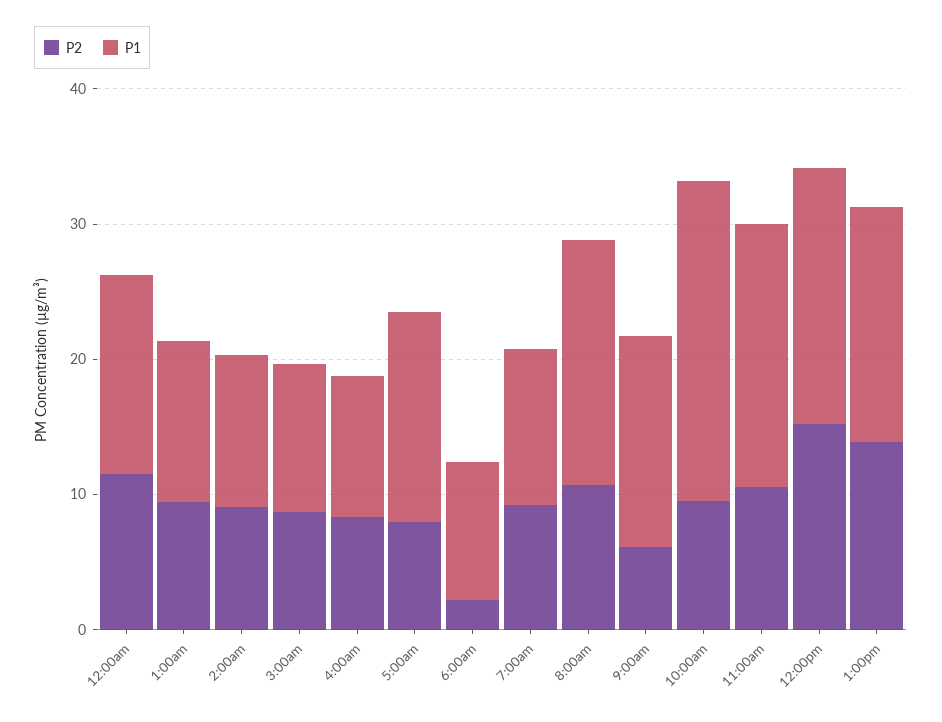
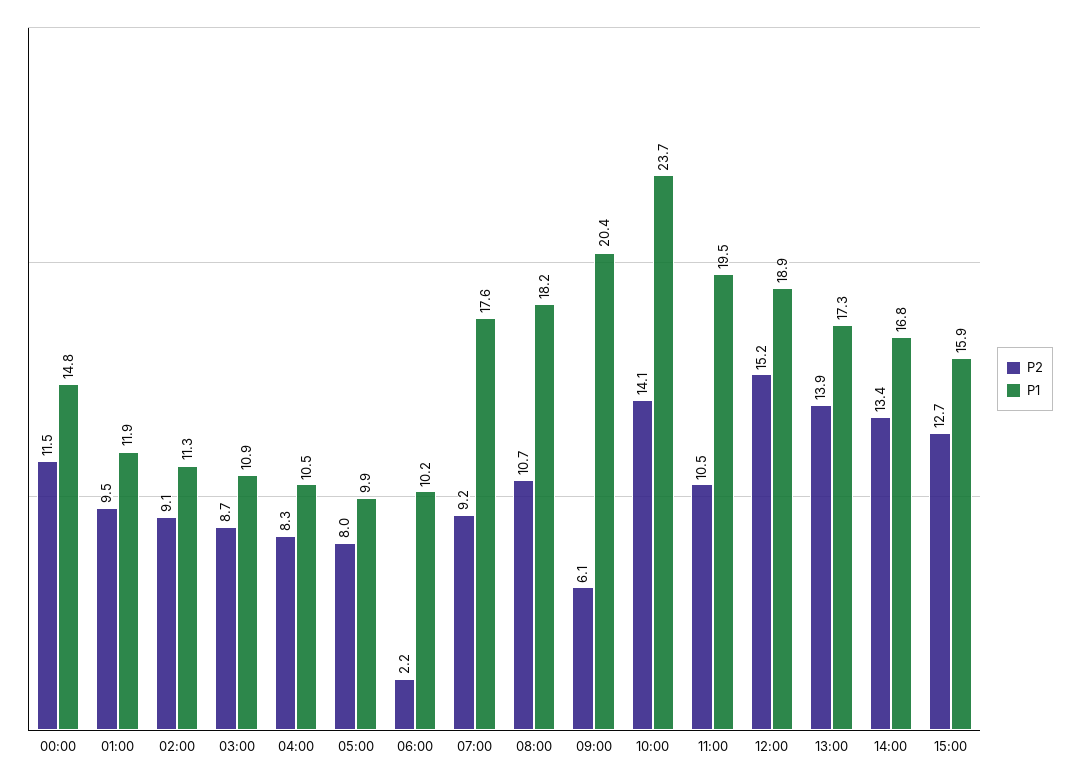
P1, 5:00am: 16 -> 9.9
P1, 7:00am: 12 -> 17.6
P1, 9:00am: 16 -> 20.4
P2, 10:00am: 10 -> 14.1
P2, 14:00: none -> 13.4
P1, 14:00: none -> 16.8
P2, 15:00: none -> 12.7
P1, 15:00: none -> 15.9

